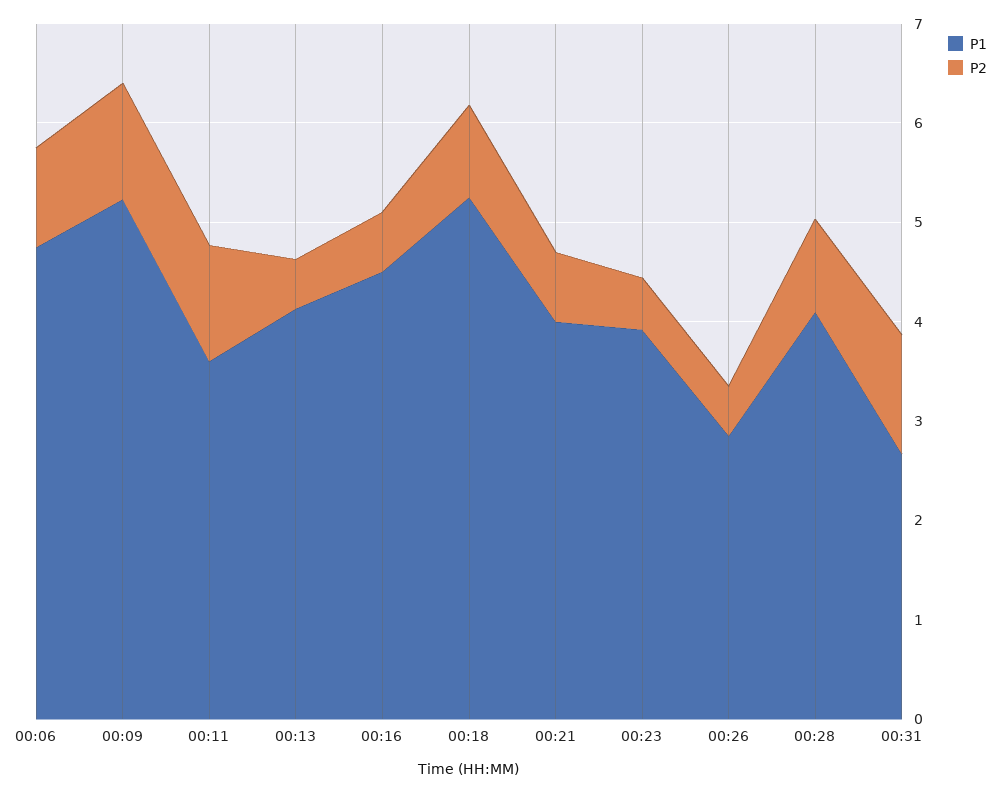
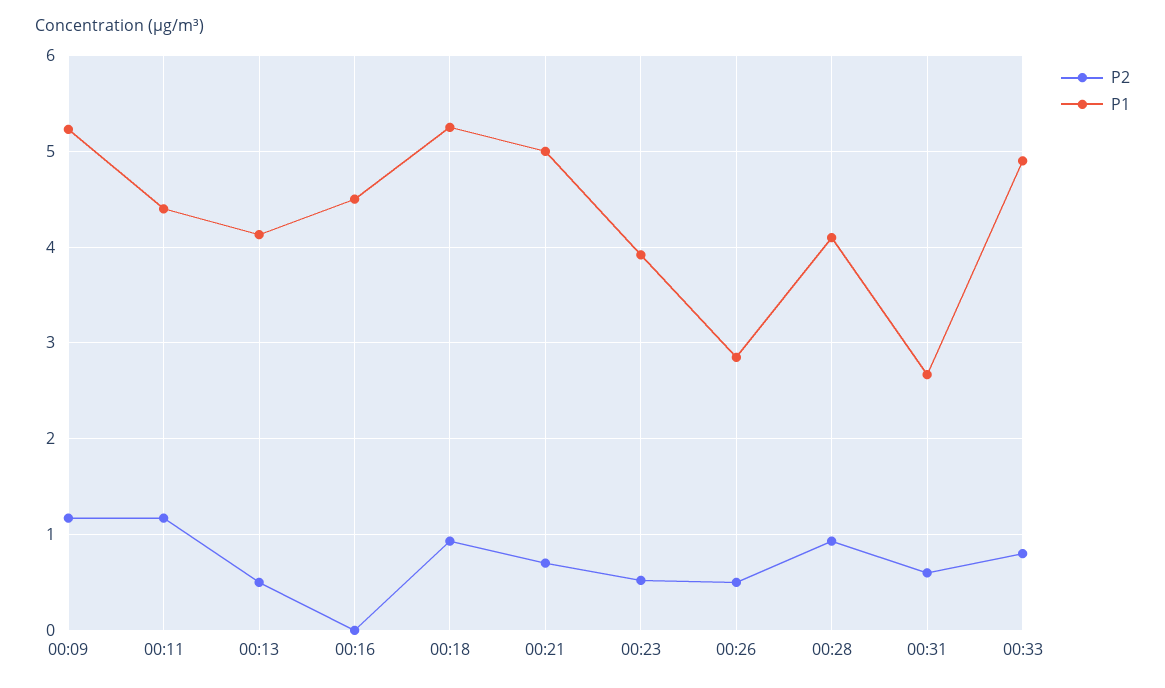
P1, 00:06: 4.8 -> none
P2, 00:06: 1 -> none
P1, 00:11: 3.6 -> 4.4
P2, 00:16: 0.6 -> 0
P1, 00:21: 4 -> 5
P2, 00:31: 1.2 -> 0.6
P2, 00:33: none -> 0.8
P1, 00:33: none -> 4.9

